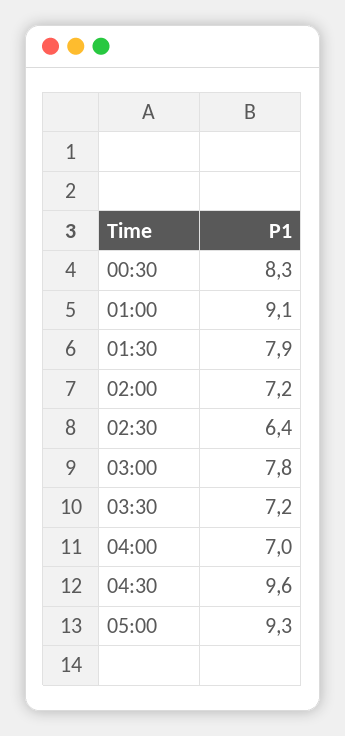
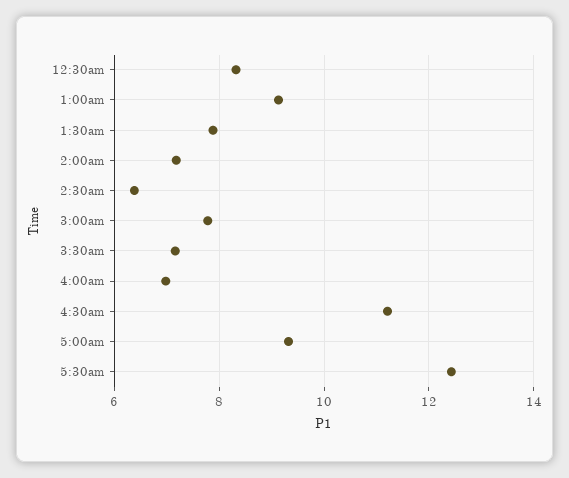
04:30: 9.6 -> 11.2
5:30am: none -> 12.4

